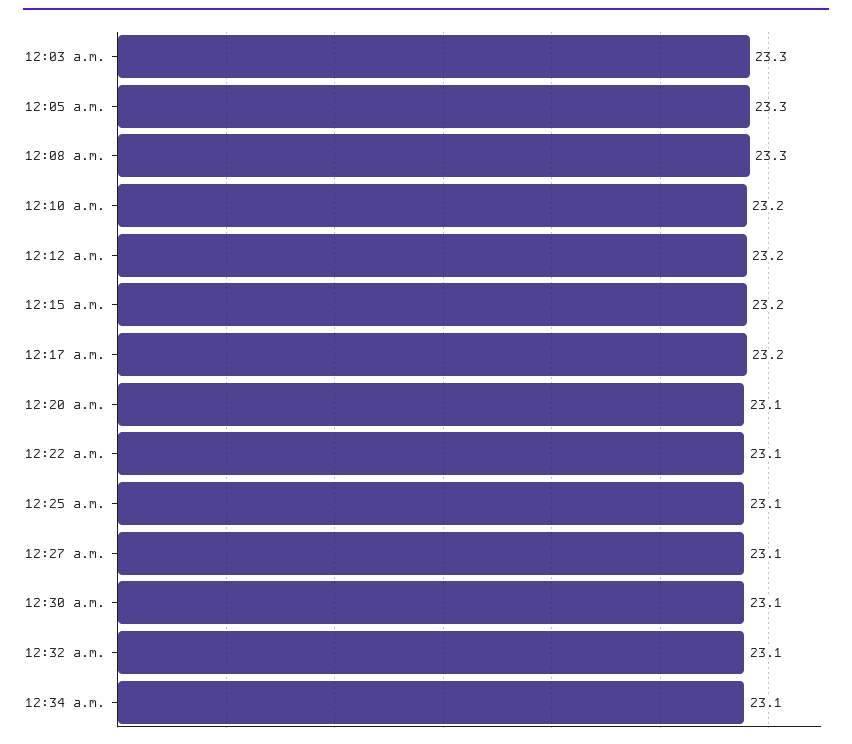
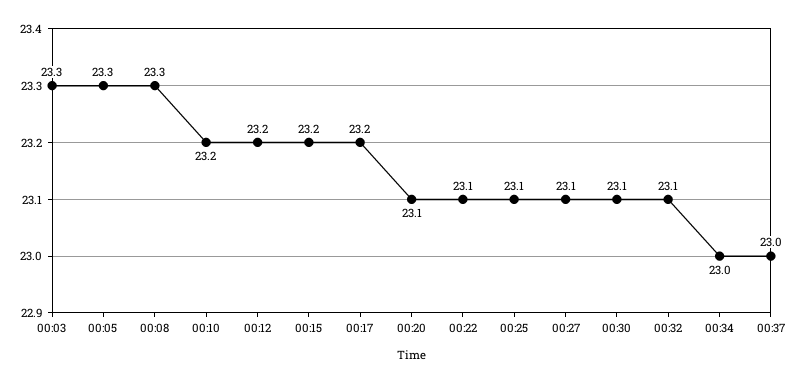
12:34 a.m.: 23.1 -> 23
00:37: none -> 23

